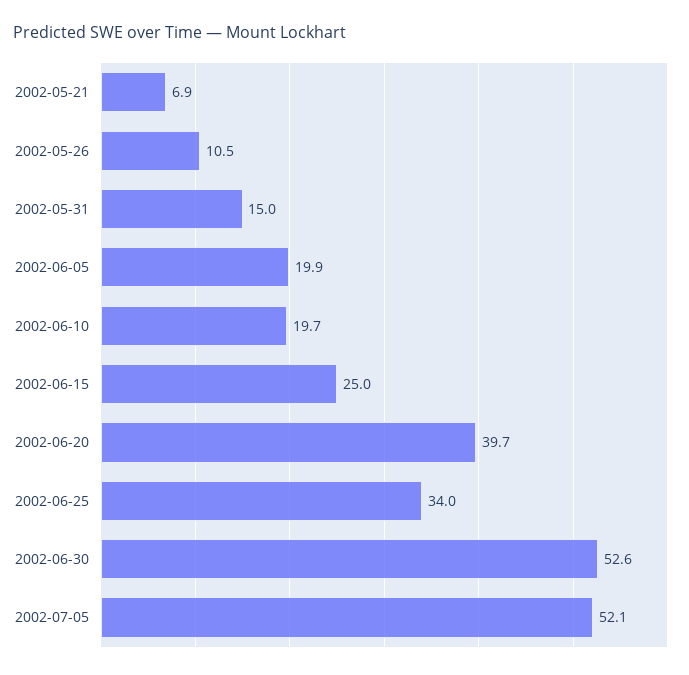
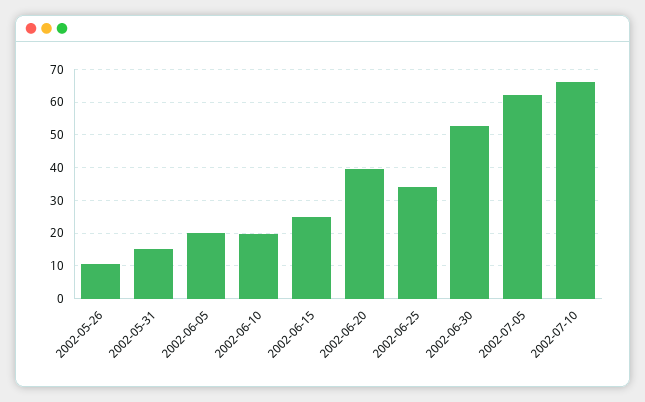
2002-05-21: 6.9 -> none
2002-07-05: 52.1 -> 62
2002-07-10: none -> 66

